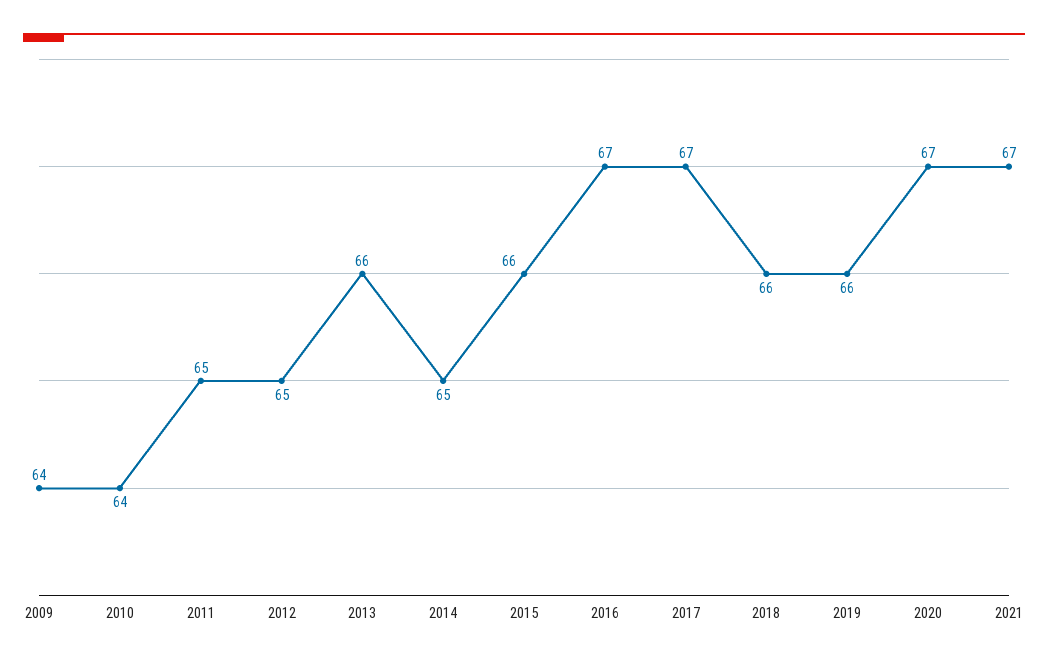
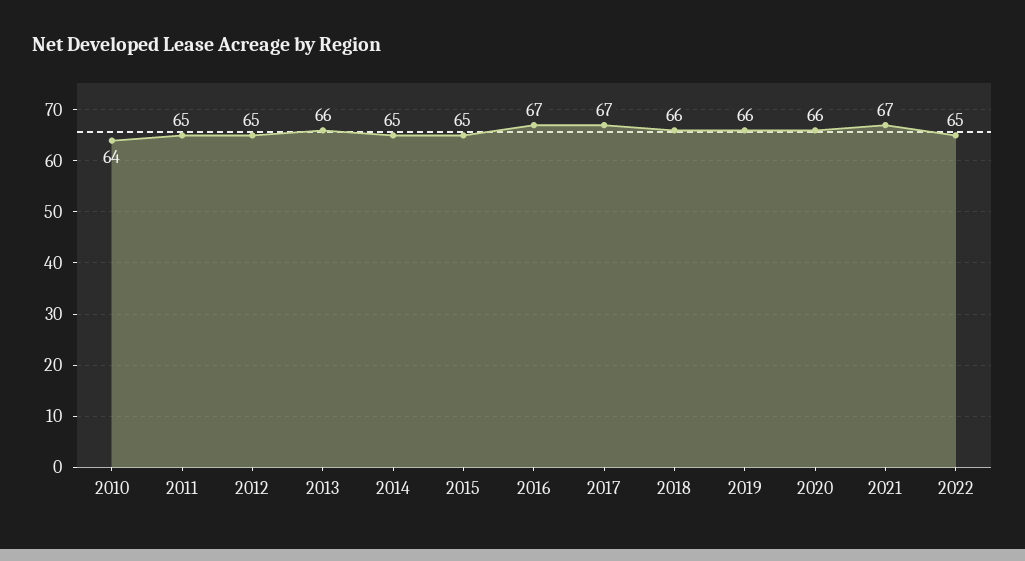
2009: 64 -> none
2015: 66 -> 65
2020: 67 -> 66
2022: none -> 65

